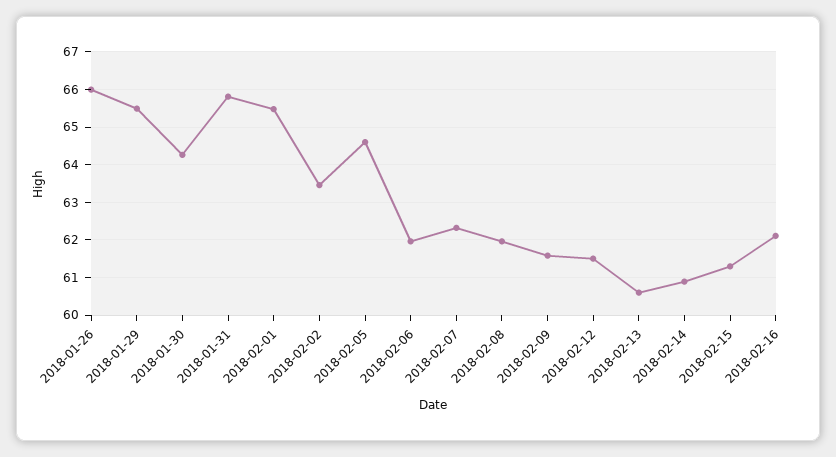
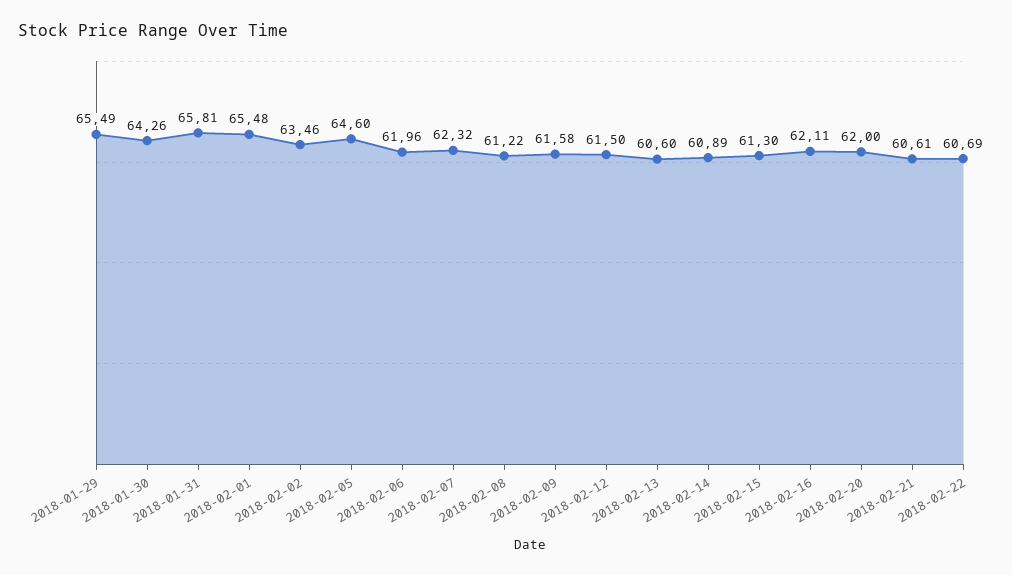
2018-01-26: 66 -> none
2018-02-08: 62 -> 61.22
2018-02-20: none -> 62
2018-02-21: none -> 60.61
2018-02-22: none -> 60.69

